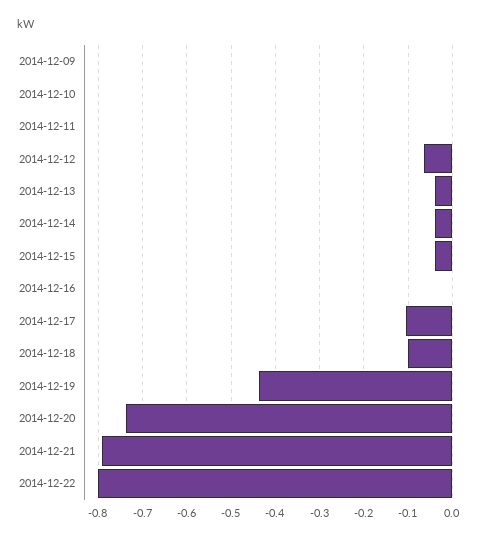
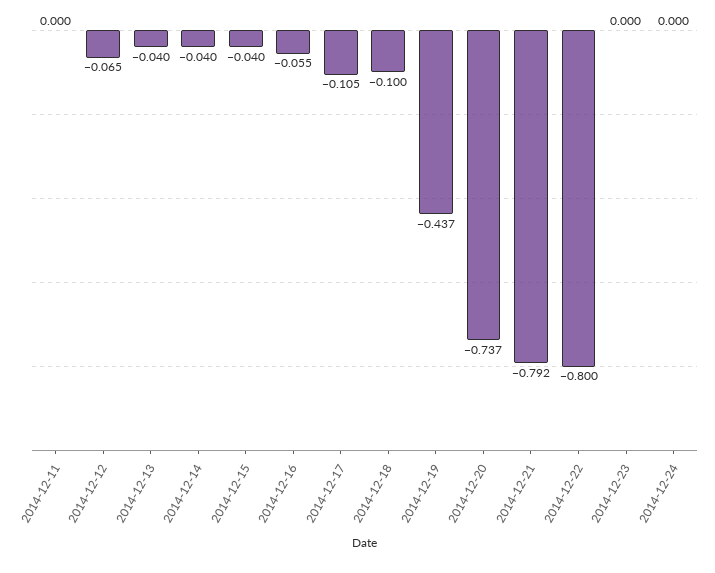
2014-12-09: 0 -> none
2014-12-10: 0 -> none
2014-12-16: 0 -> -0.055
2014-12-23: none -> 0
2014-12-24: none -> 0

